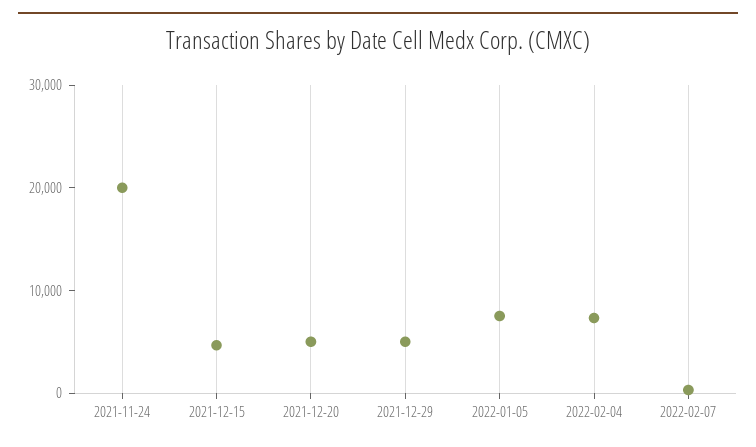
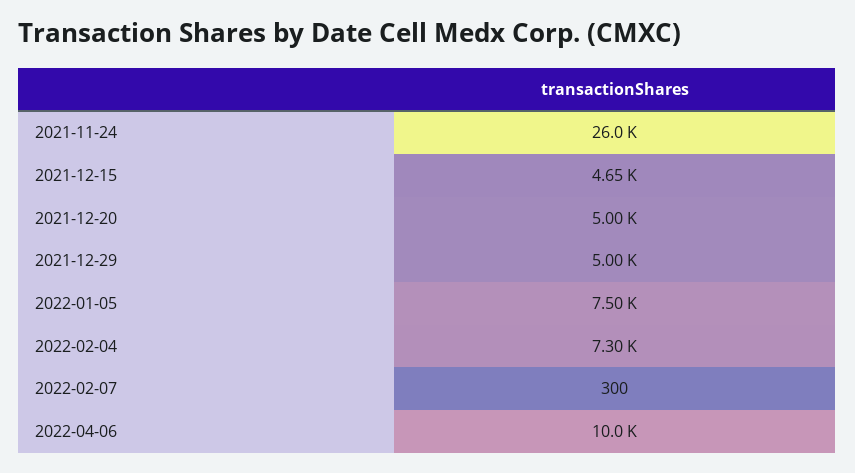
2021-11-24: 20000 -> 26000
2022-04-06: none -> 10000

